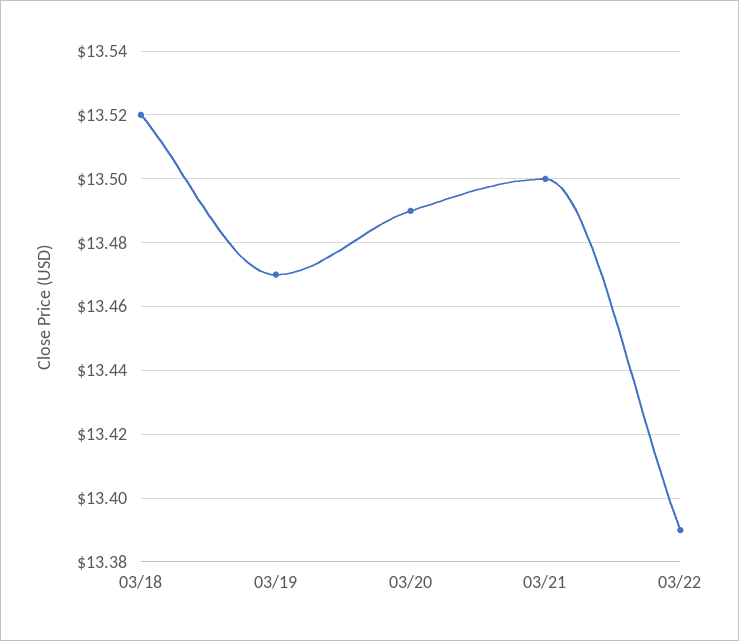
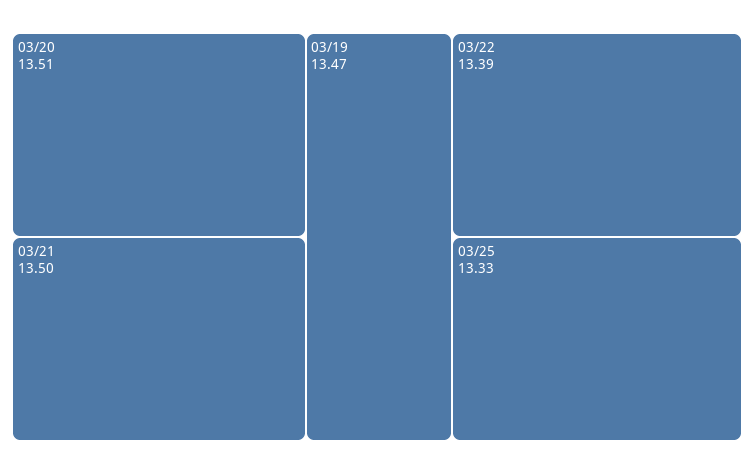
03/18: 13.52 -> none
03/20: 13.49 -> 13.51
03/25: none -> 13.33

